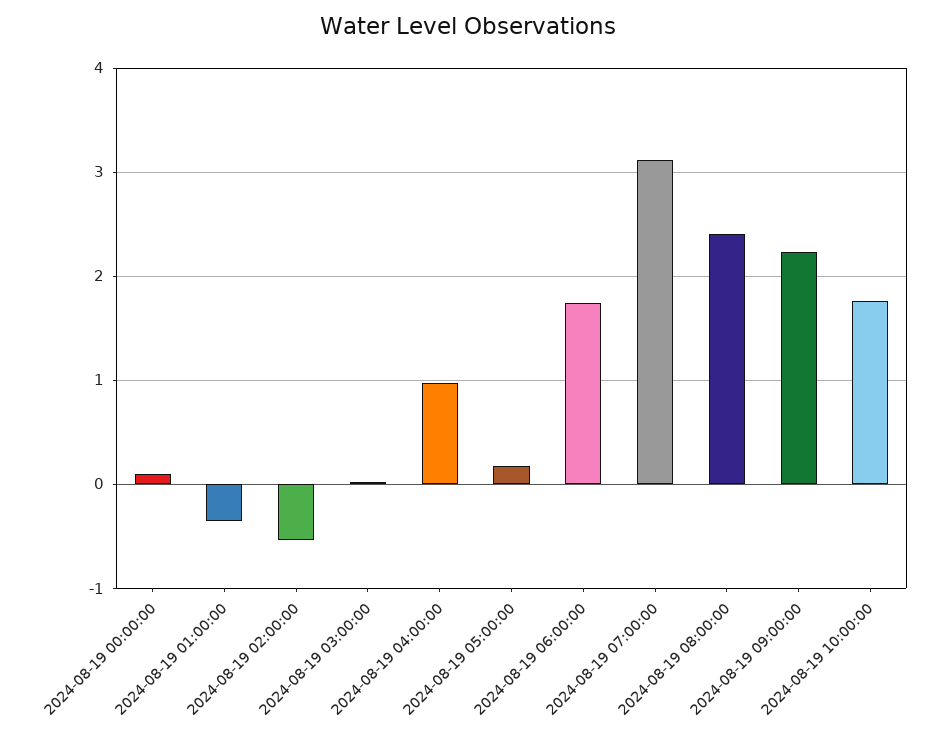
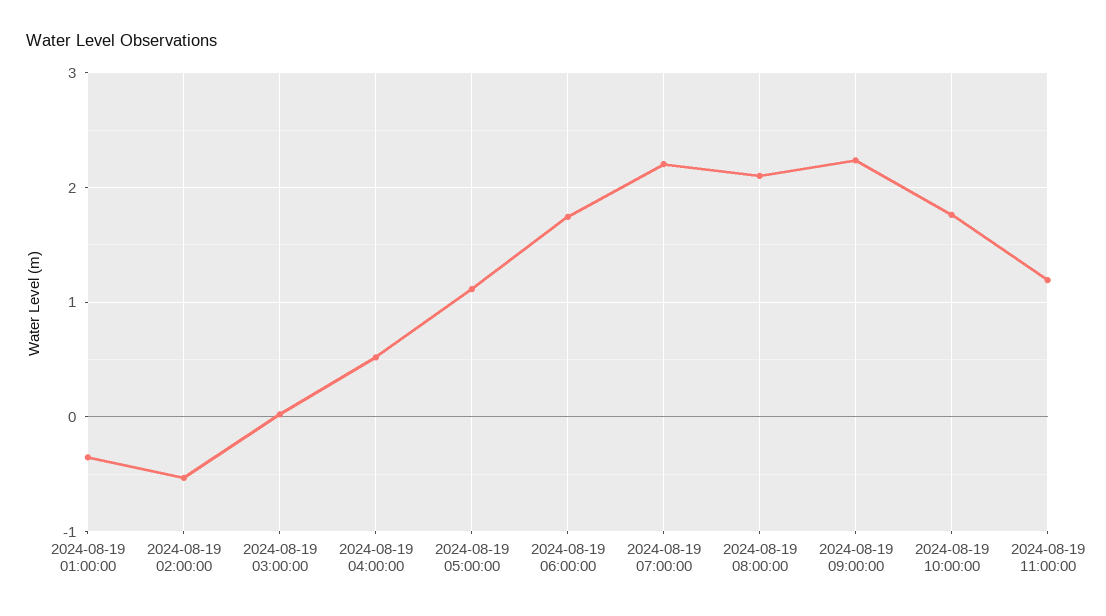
2024-08-19 00:00:00: 0.1 -> none
2024-08-19 04:00:00: 1 -> 0.5
2024-08-19 05:00:00: 0.2 -> 1.1
2024-08-19 07:00:00: 3.1 -> 2.2
2024-08-19 08:00:00: 2.4 -> 2.1
2024-08-19 11:00:00: none -> 1.2

